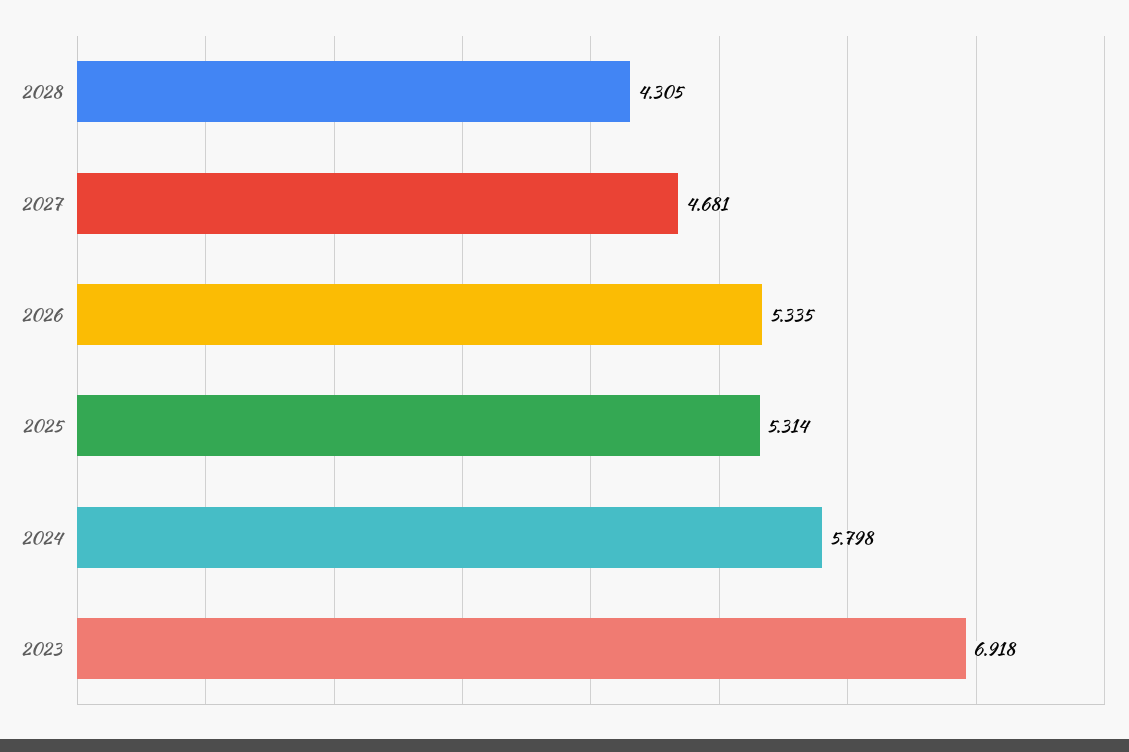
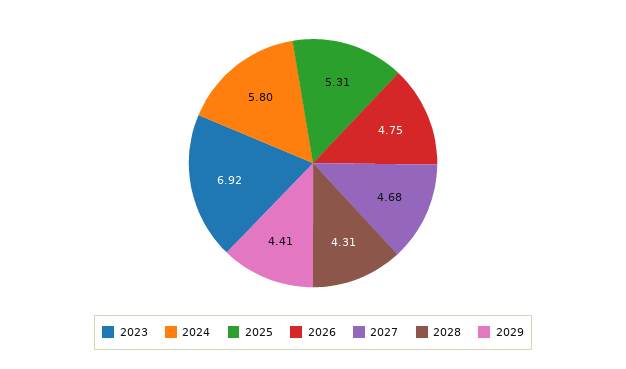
2026: 5.335 -> 4.75
2029: none -> 4.41

